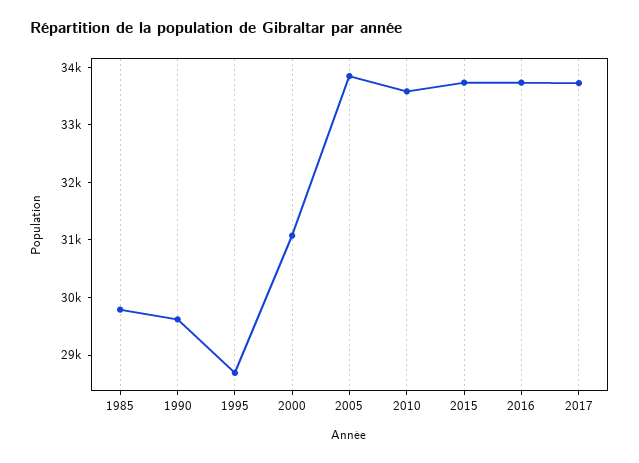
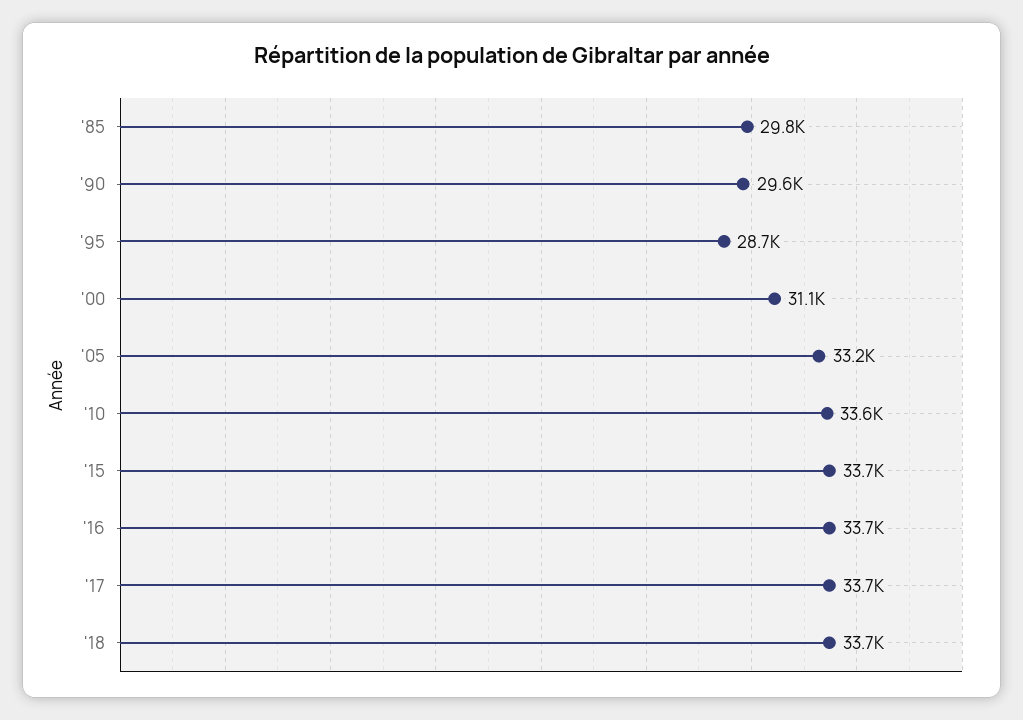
2005: 33800 -> 33200
'18: none -> 33700

